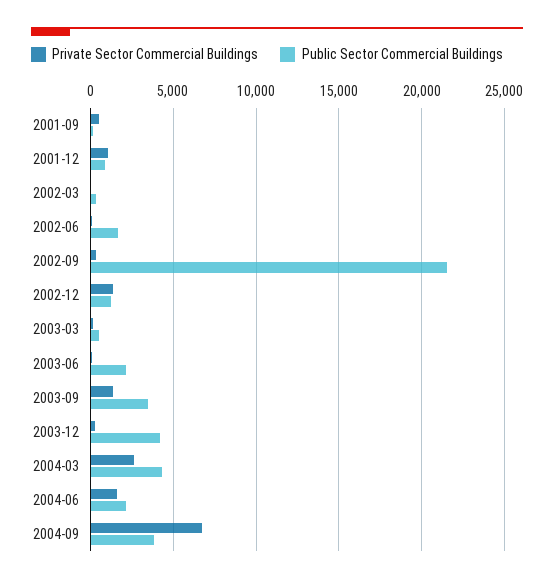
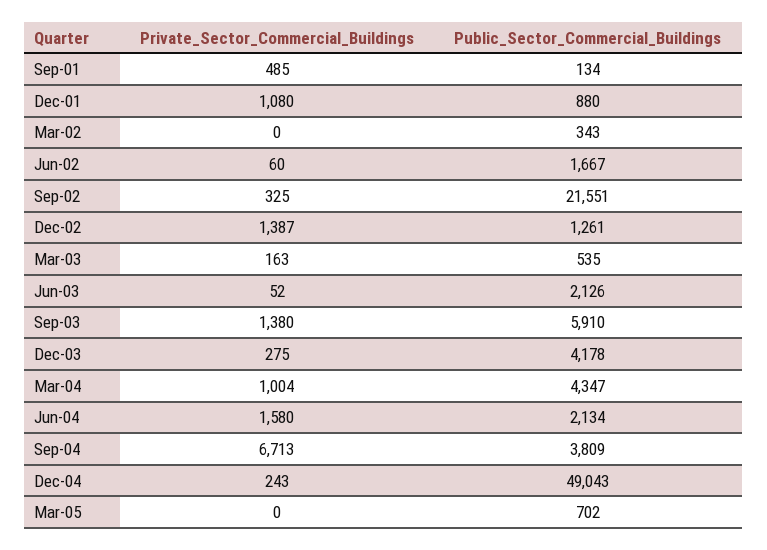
Public Sector Commercial Buildings, 2003-09: 3500 -> 5910
Private Sector Commercial Buildings, 2004-03: 2500 -> 1004
Private Sector Commercial Buildings, Dec-04: none -> 243
Public Sector Commercial Buildings, Dec-04: none -> 49043
Private Sector Commercial Buildings, Mar-05: none -> 0
Public Sector Commercial Buildings, Mar-05: none -> 702

